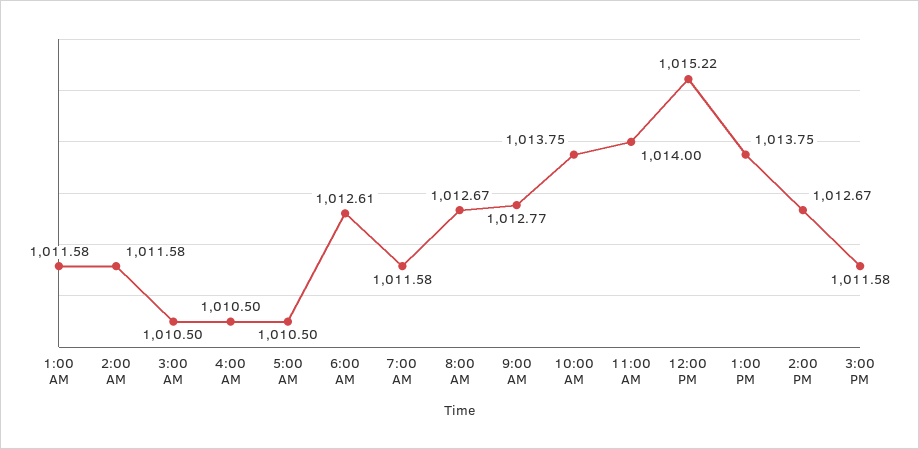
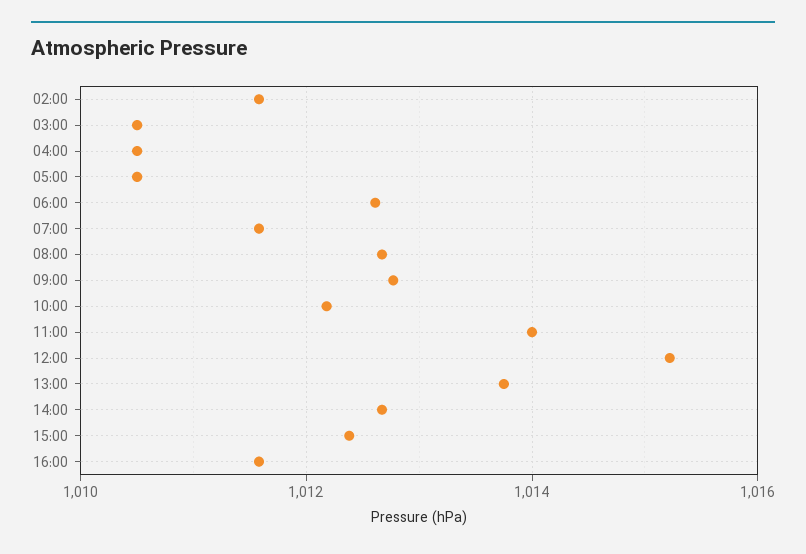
1:00 AM: 1011.58 -> none
10:00 AM: 1013.75 -> 1012.2
3:00 PM: 1011.58 -> 1012.4
16:00: none -> 1011.6

